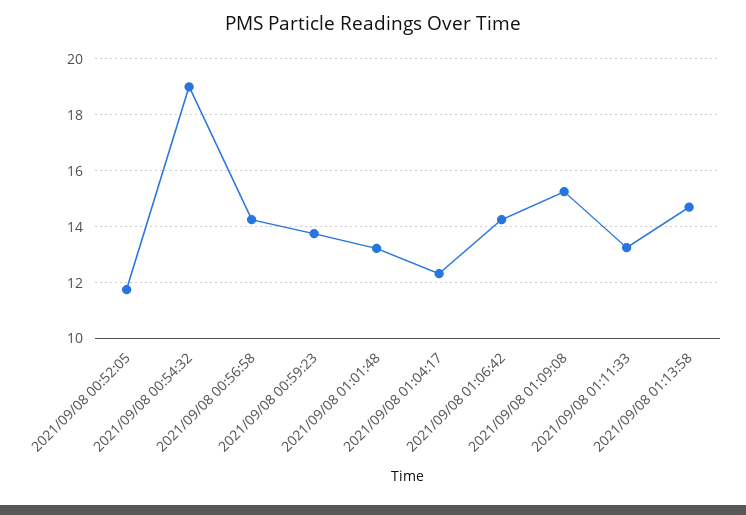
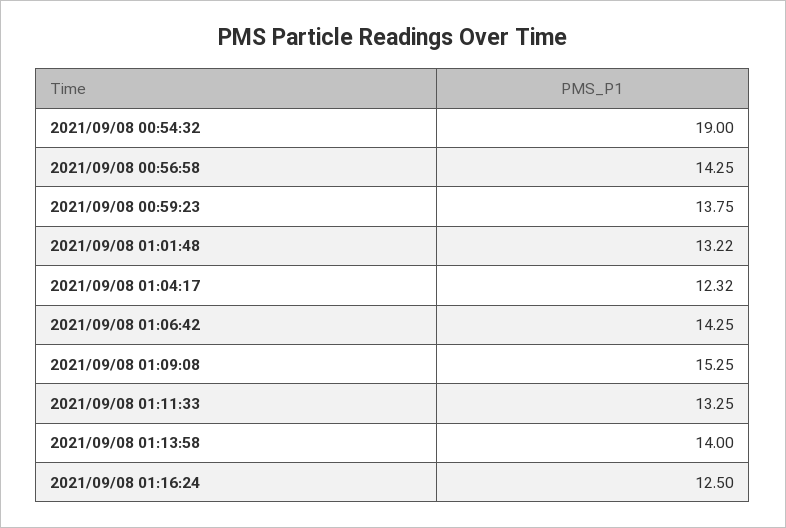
2021/09/08 00:52:05: 11.75 -> none
2021/09/08 01:13:58: 14.75 -> 14
2021/09/08 01:16:24: none -> 12.5

